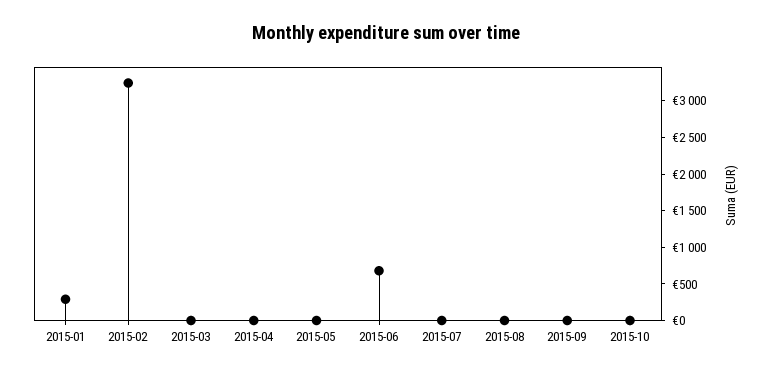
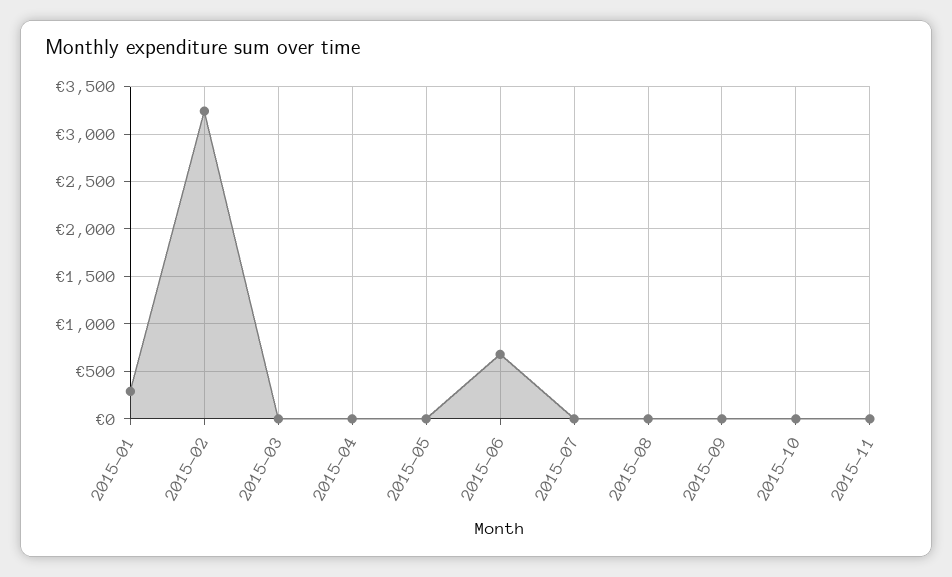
2015-11: none -> 0

